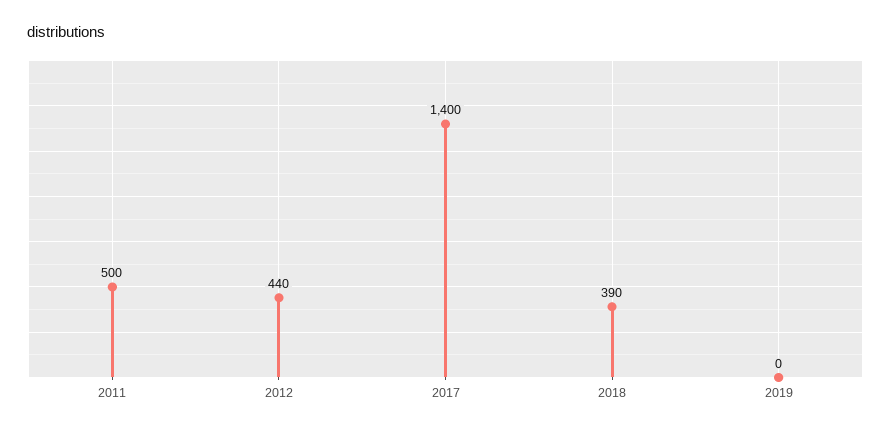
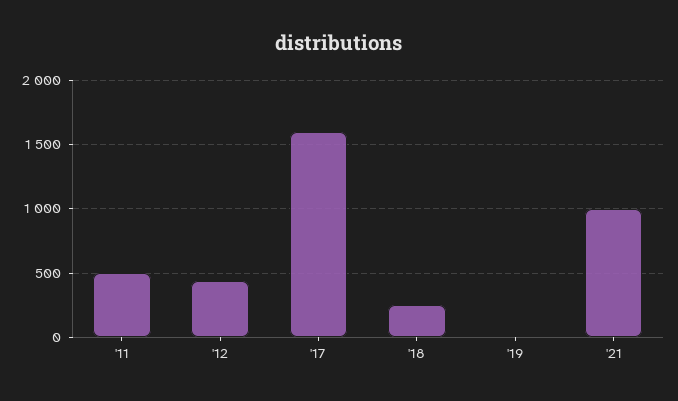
2017: 1400 -> 1600
2018: 390 -> 250
'21: none -> 1000

